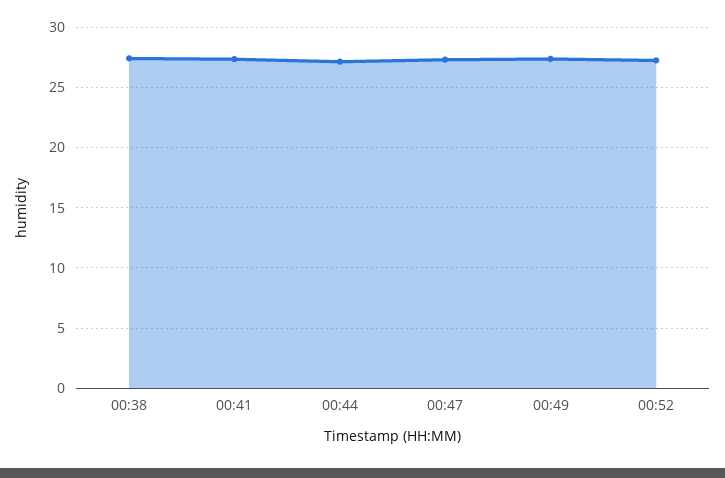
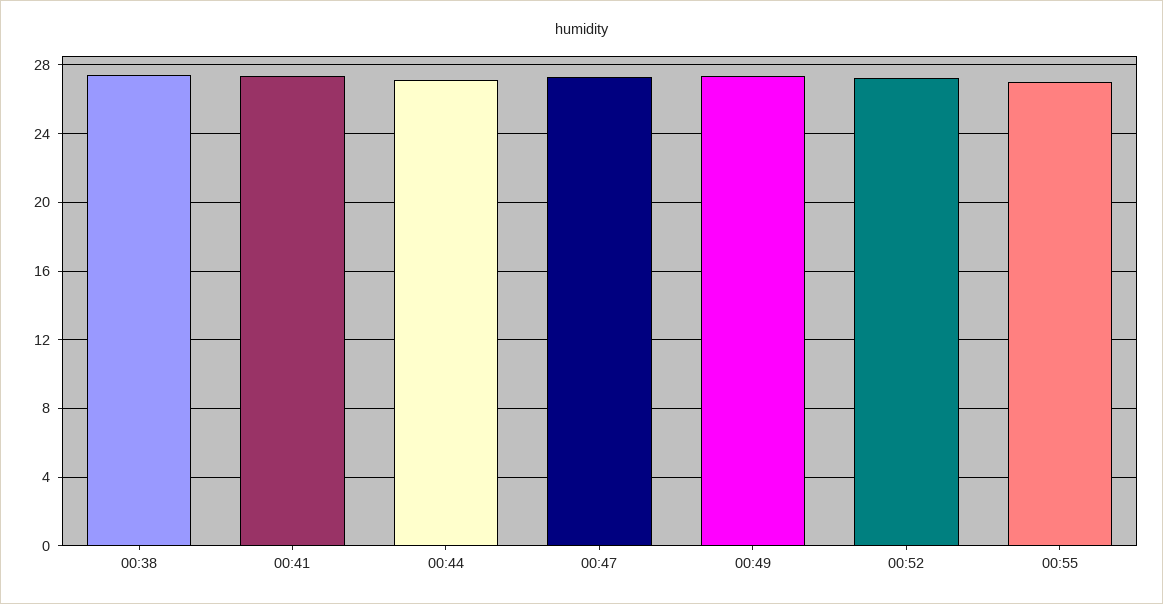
00:55: none -> 27

